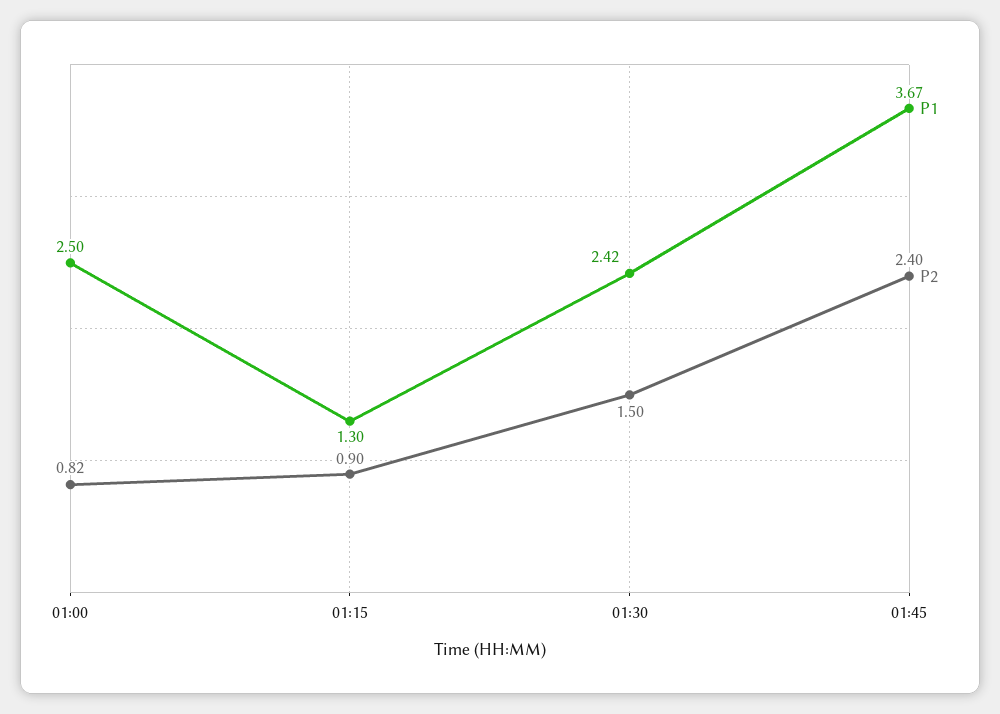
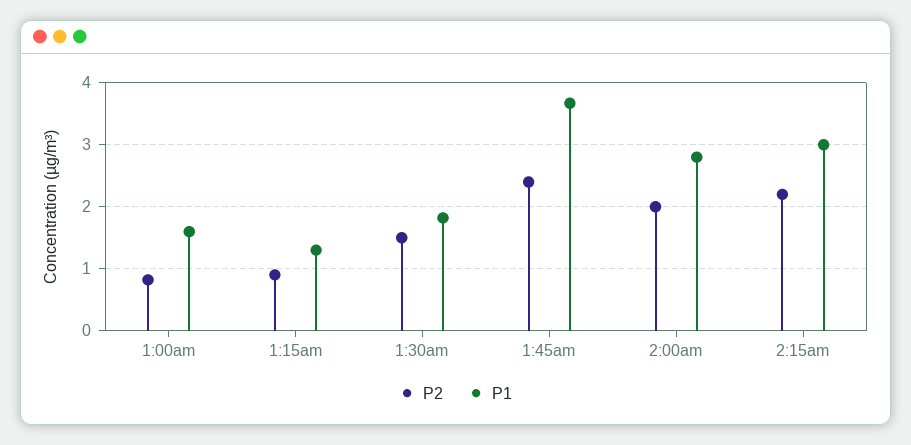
P1, 01:00: 2.5 -> 1.6
P1, 01:30: 2.42 -> 1.8
P2, 2:00am: none -> 2
P1, 2:00am: none -> 2.8
P2, 2:15am: none -> 2.2
P1, 2:15am: none -> 3

